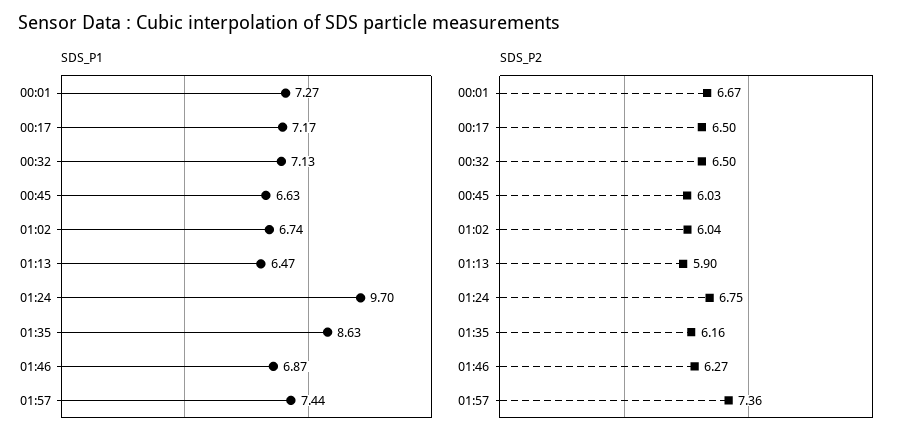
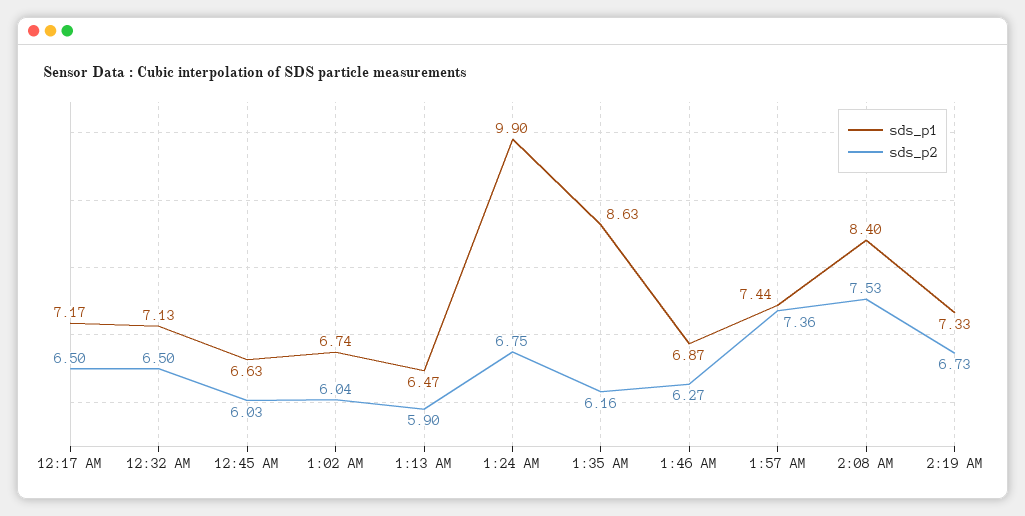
SDS_P1, 00:01: 7.27 -> none
SDS_P1, 01:24: 9.7 -> 9.9
SDS_P2, 00:01: 6.67 -> none
SDS_P1, 2:08 AM: none -> 8.4
SDS_P2, 2:08 AM: none -> 7.53
SDS_P1, 2:19 AM: none -> 7.33
SDS_P2, 2:19 AM: none -> 6.73

